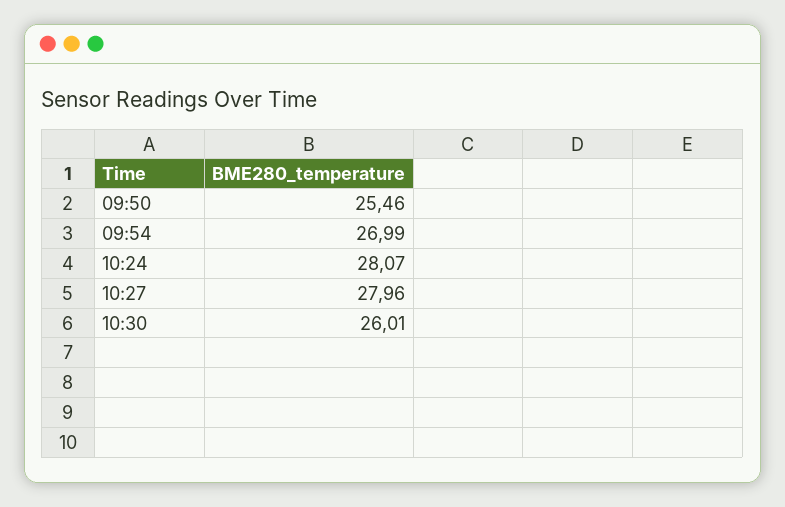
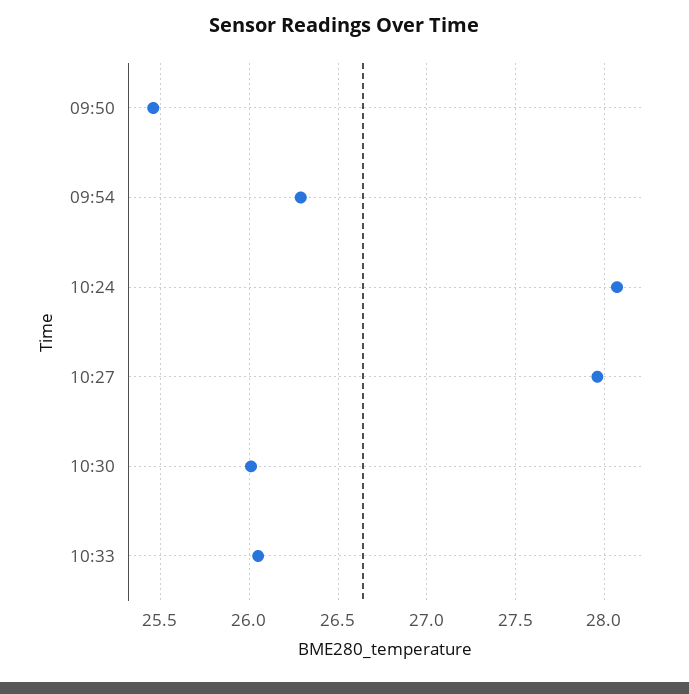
09:54: 26.99 -> 26.3
10:33: none -> 26.05

